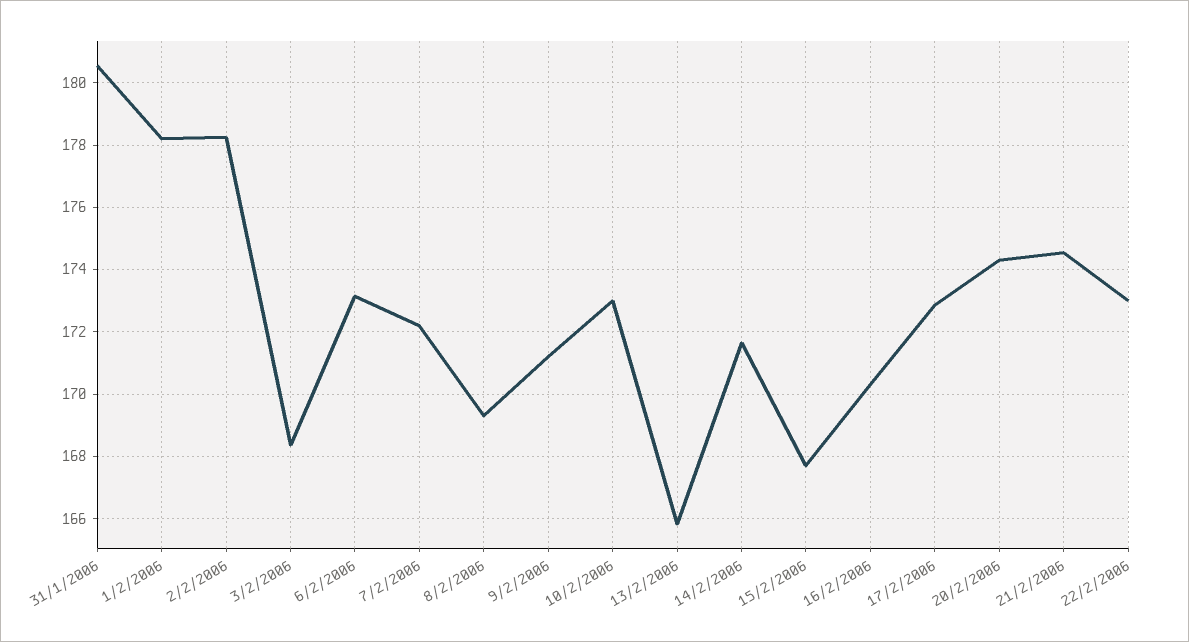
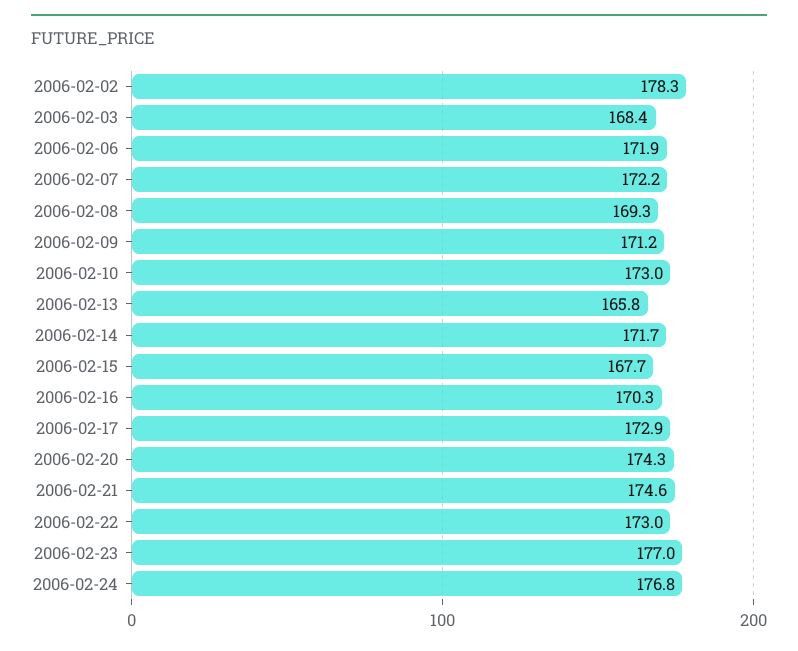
31/1/2006: 180.6 -> none
1/2/2006: 178.2 -> none
6/2/2006: 173.2 -> 171.9
2006-02-23: none -> 177
2006-02-24: none -> 176.8

